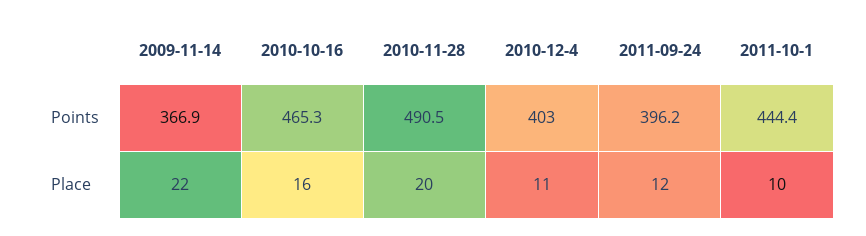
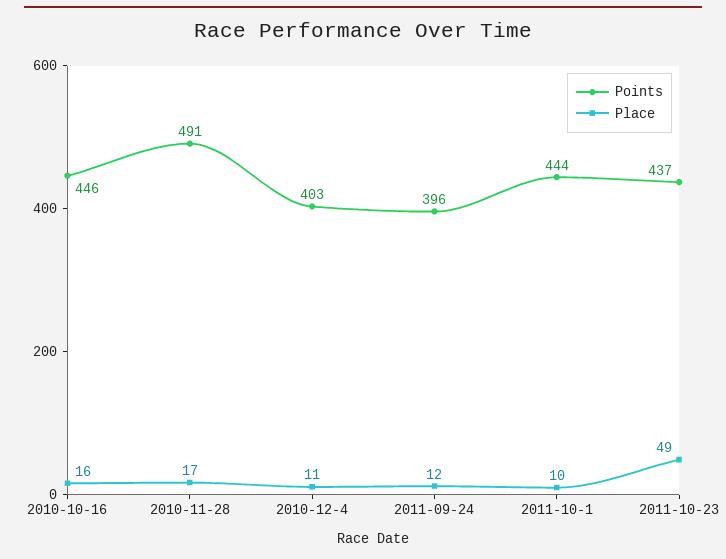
Points, 2009-11-14: 366.9 -> none
Points, 2010-10-16: 465.3 -> 446
Place, 2009-11-14: 22 -> none
Place, 2010-11-28: 20 -> 17
Points, 2011-10-23: none -> 437
Place, 2011-10-23: none -> 49

